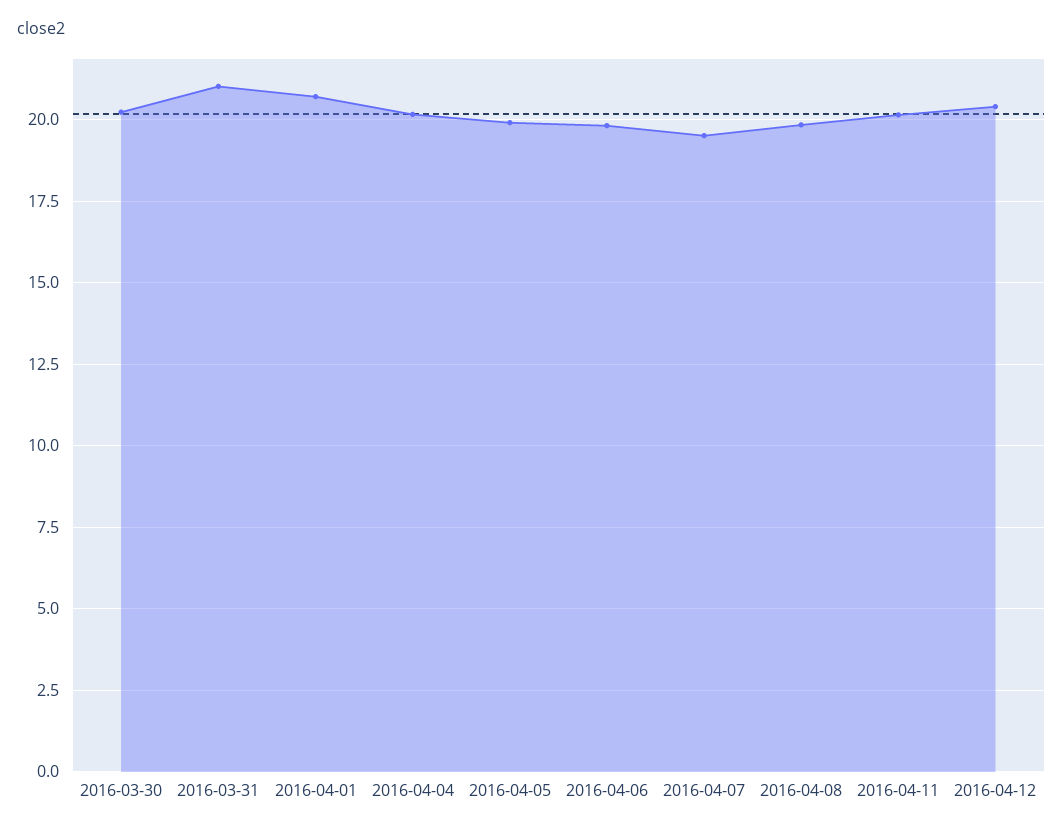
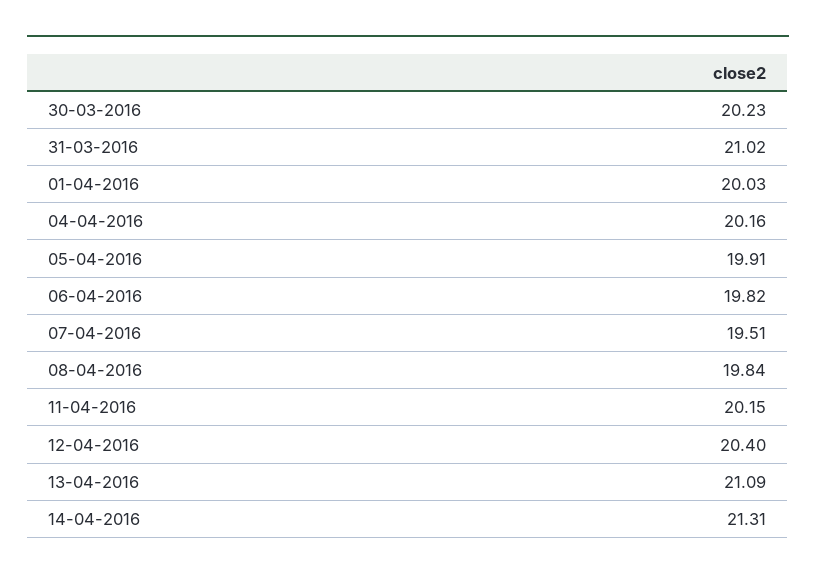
2016-04-01: 20.75 -> 20.03
13-04-2016: none -> 21.09
14-04-2016: none -> 21.31

